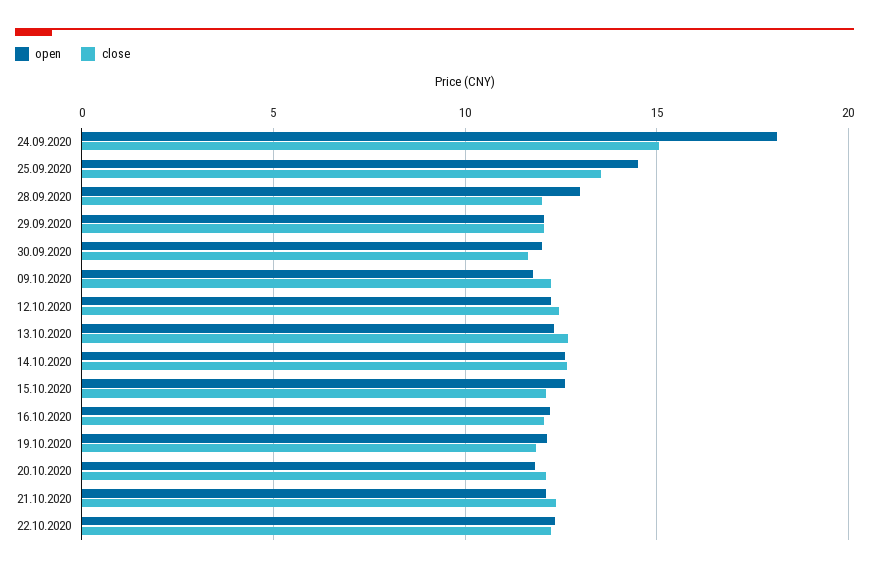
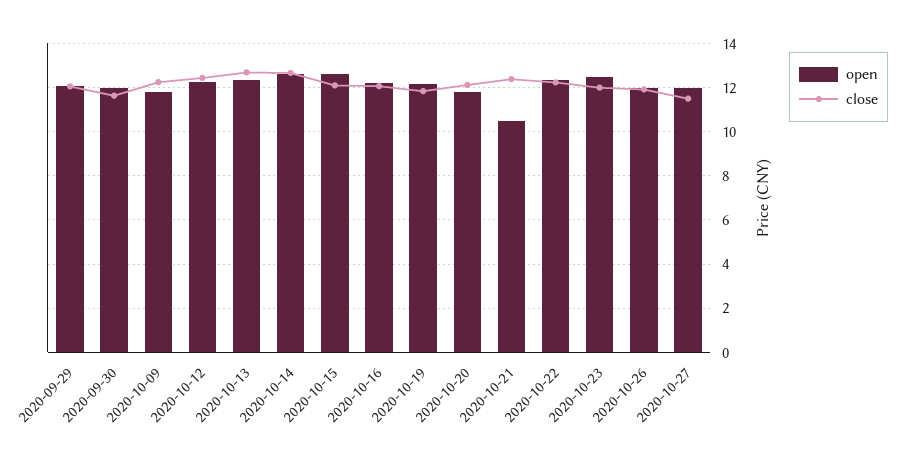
open, 24.09.2020: 18 -> none
close, 24.09.2020: 15 -> none
open, 25.09.2020: 14.5 -> none
close, 25.09.2020: 13.5 -> none
open, 28.09.2020: 13 -> none
close, 28.09.2020: 12 -> none
open, 21.10.2020: 12 -> 10.5
open, 2020-10-23: none -> 12.5
close, 2020-10-23: none -> 12
open, 2020-10-26: none -> 12
close, 2020-10-26: none -> 12
open, 2020-10-27: none -> 12
close, 2020-10-27: none -> 11.5

